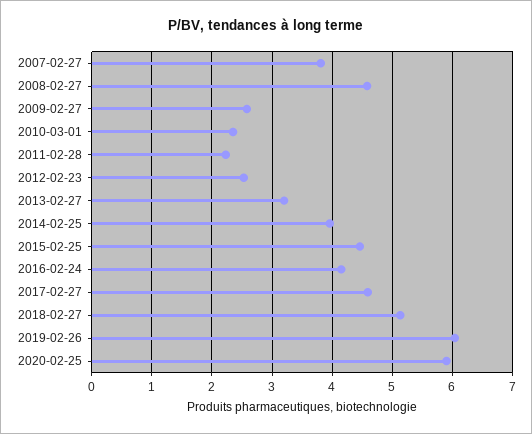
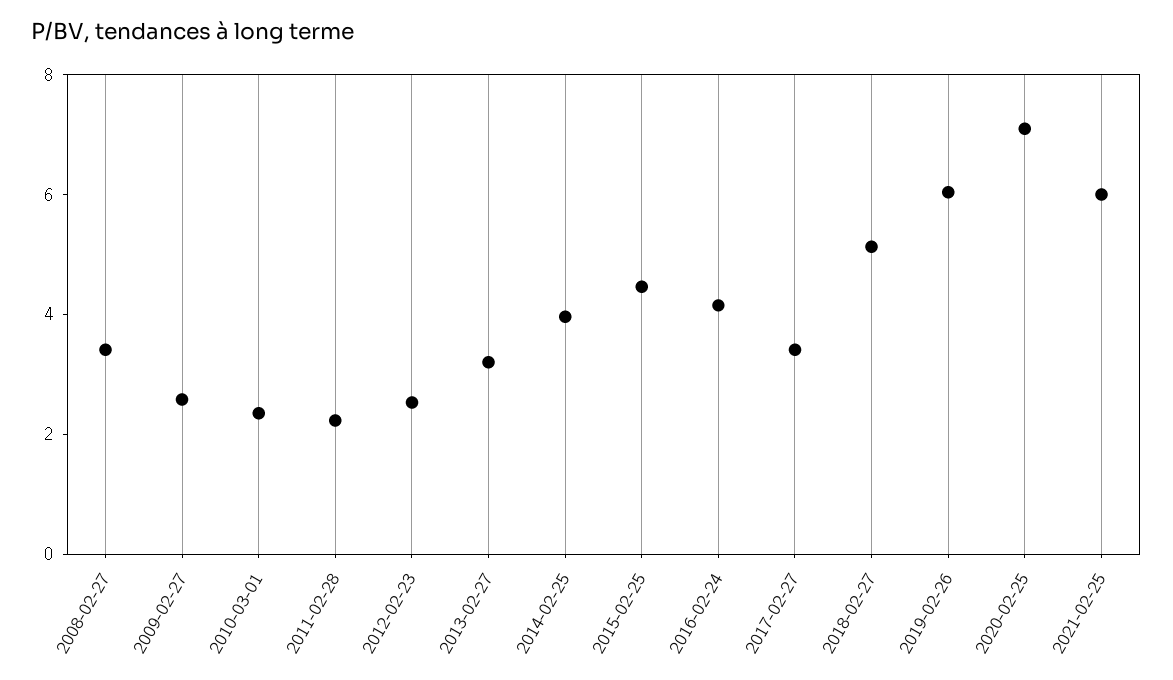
2007-02-27: 3.8 -> none
2008-02-27: 4.6 -> 3.5
2017-02-27: 4.6 -> 3.5
2020-02-25: 5.9 -> 7
2021-02-25: none -> 6

